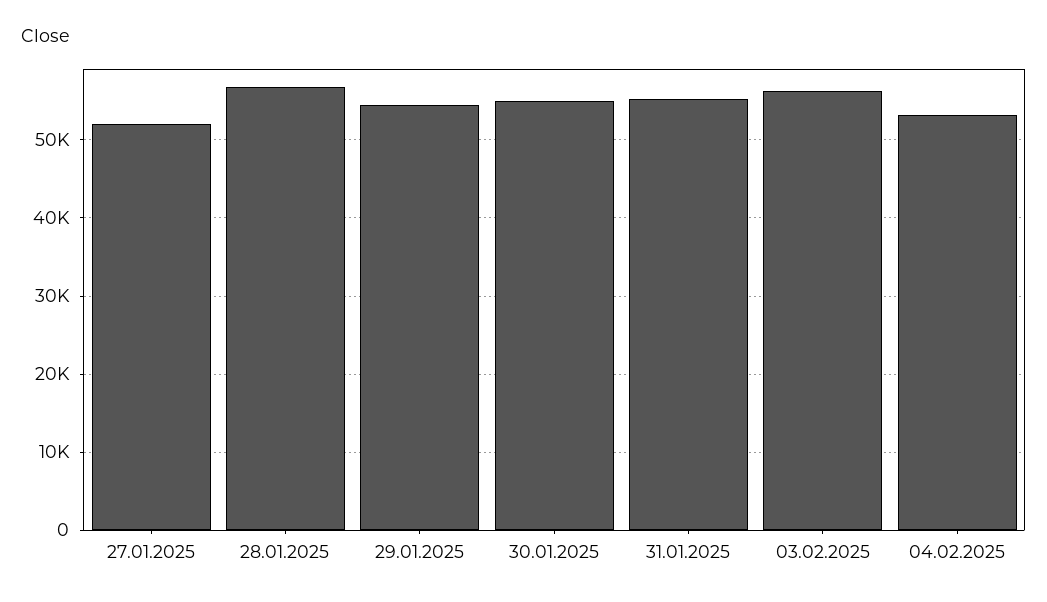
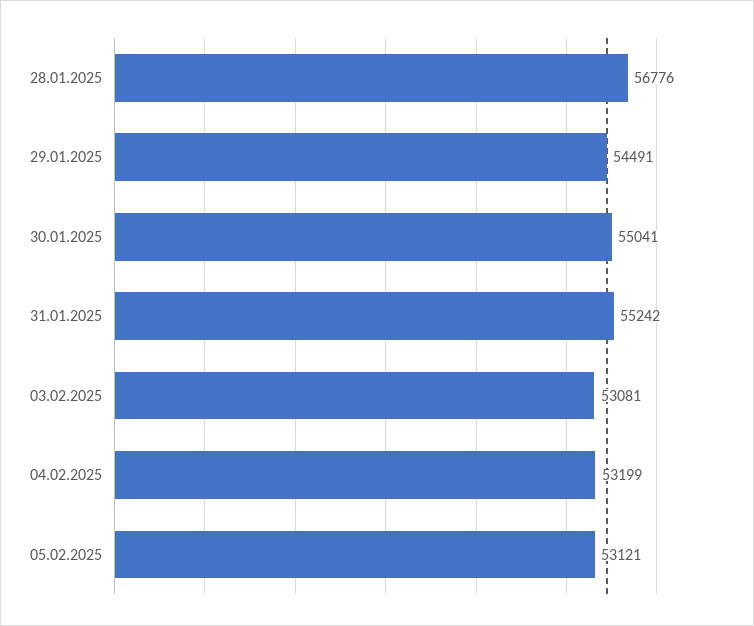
27.01.2025: 52000 -> none
03.02.2025: 56000 -> 53081
05.02.2025: none -> 53121

